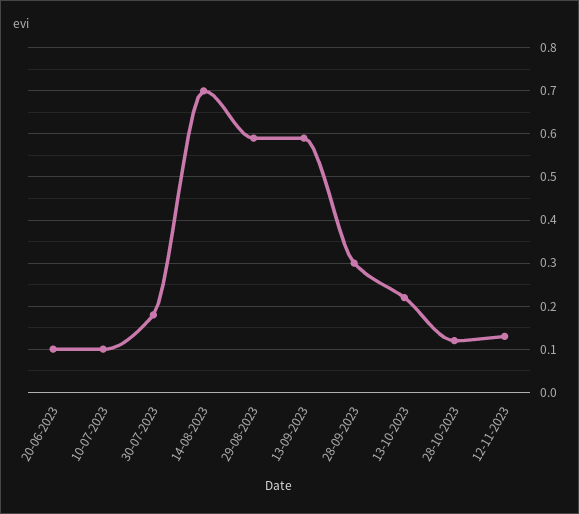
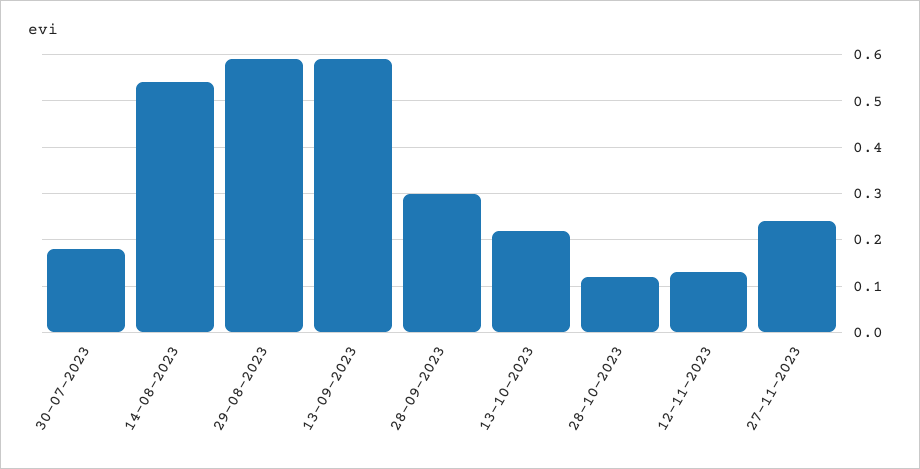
20-06-2023: 0.1 -> none
10-07-2023: 0.1 -> none
14-08-2023: 0.7 -> 0.55
27-11-2023: none -> 0.25

